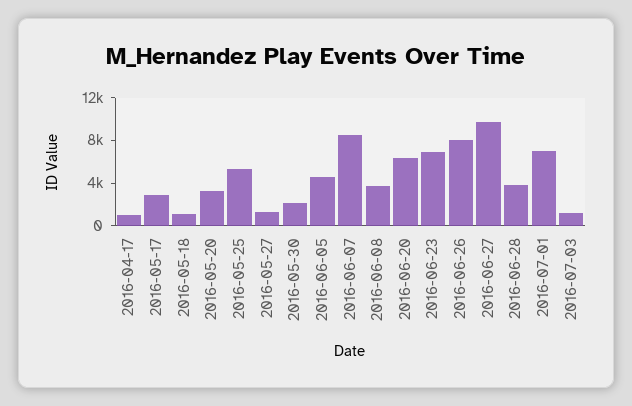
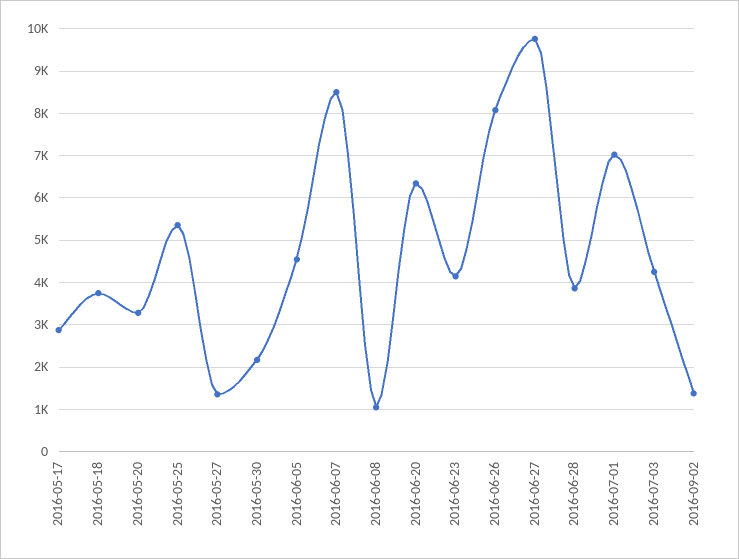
2016-04-17: 1000 -> none
2016-05-18: 1000 -> 3800
2016-06-08: 4000 -> 1000
2016-06-23: 7000 -> 4200
2016-07-03: 1000 -> 4200
2016-09-02: none -> 1400

